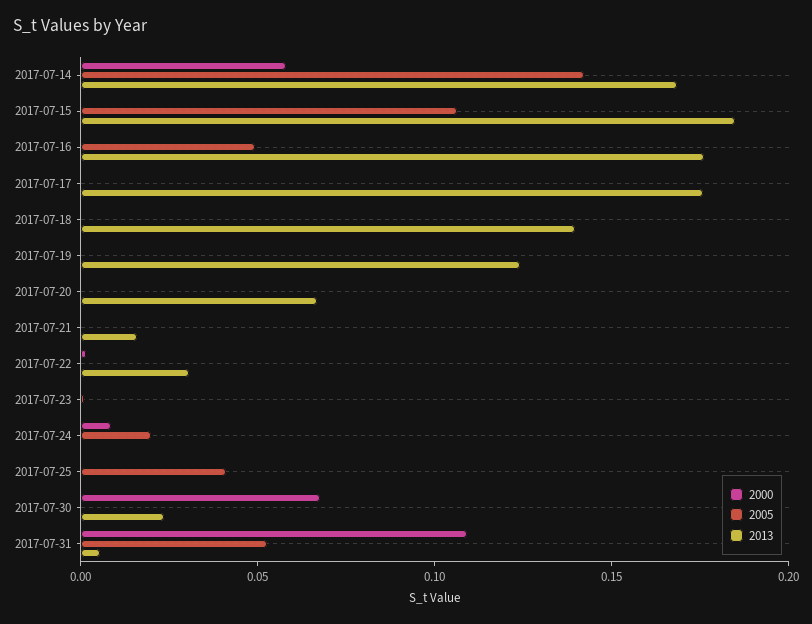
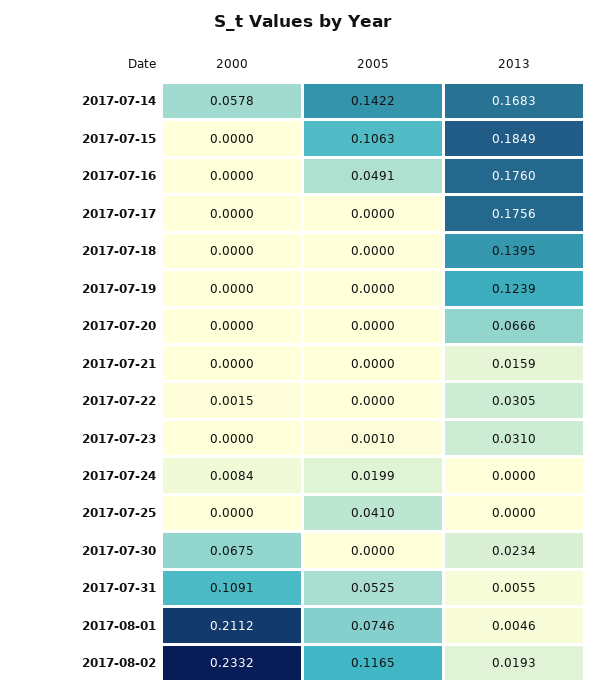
2013, 2017-07-23: 0 -> 0.031
2000, 2017-08-01: none -> 0.2112
2005, 2017-08-01: none -> 0.0746
2013, 2017-08-01: none -> 0.0046
2000, 2017-08-02: none -> 0.2332
2005, 2017-08-02: none -> 0.1165
2013, 2017-08-02: none -> 0.0193

